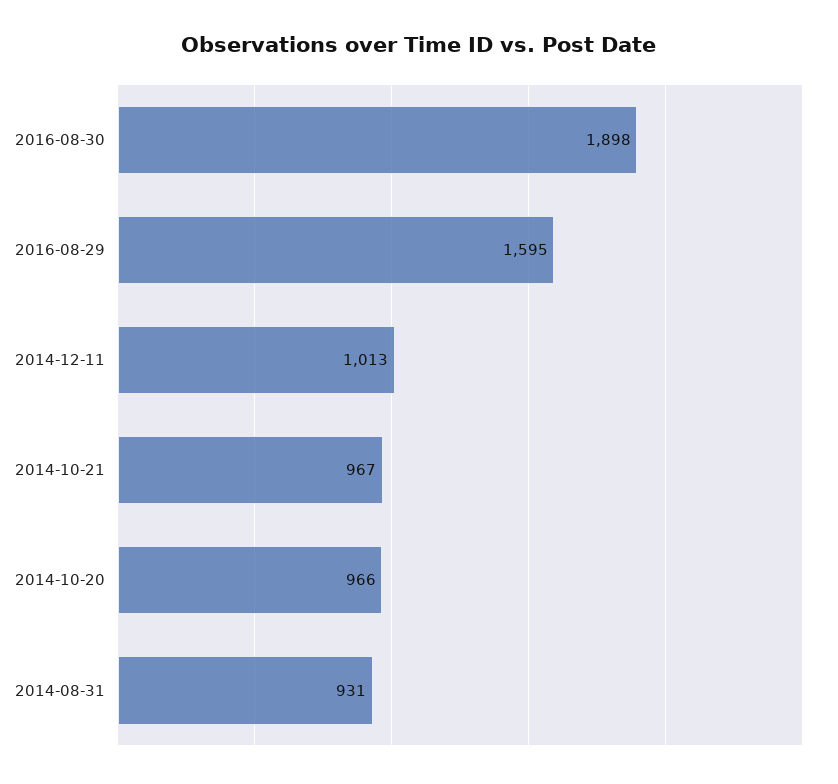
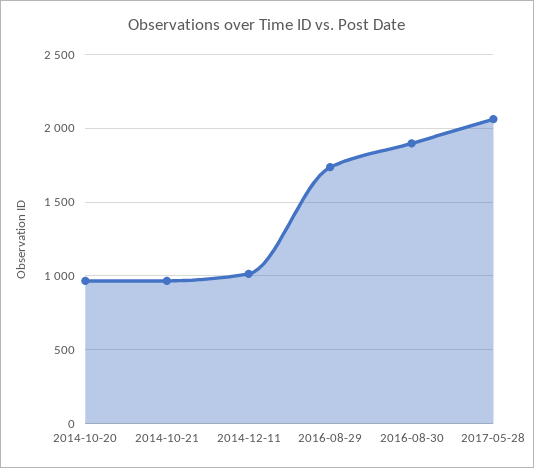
2016-08-29: 1595 -> 1750
2014-08-31: 931 -> none
2017-05-28: none -> 2050

